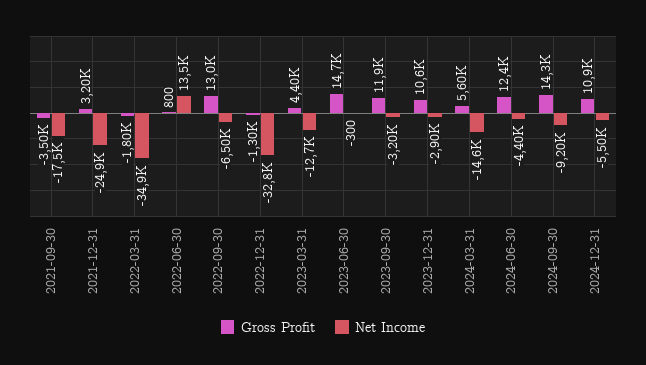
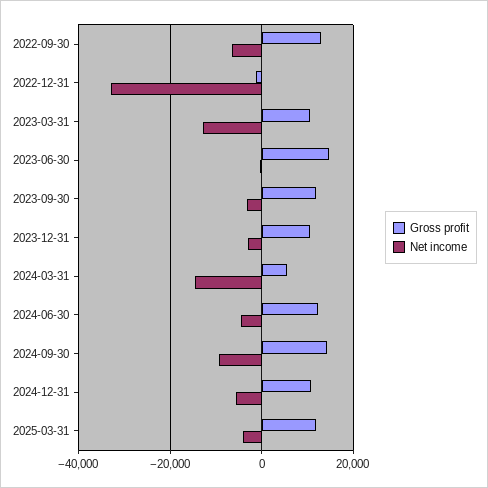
Gross Profit, 2021-09-30: -3500 -> none
Net Income, 2021-09-30: -17500 -> none
Gross Profit, 2021-12-31: 3200 -> none
Net Income, 2021-12-31: -24900 -> none
Gross Profit, 2022-03-31: -1800 -> none
Net Income, 2022-03-31: -34900 -> none
Gross Profit, 2022-06-30: 800 -> none
Net Income, 2022-06-30: 13500 -> none
Gross Profit, 2023-03-31: 4400 -> 10000
Gross Profit, 2025-03-31: none -> 12000
Net Income, 2025-03-31: none -> -4000

